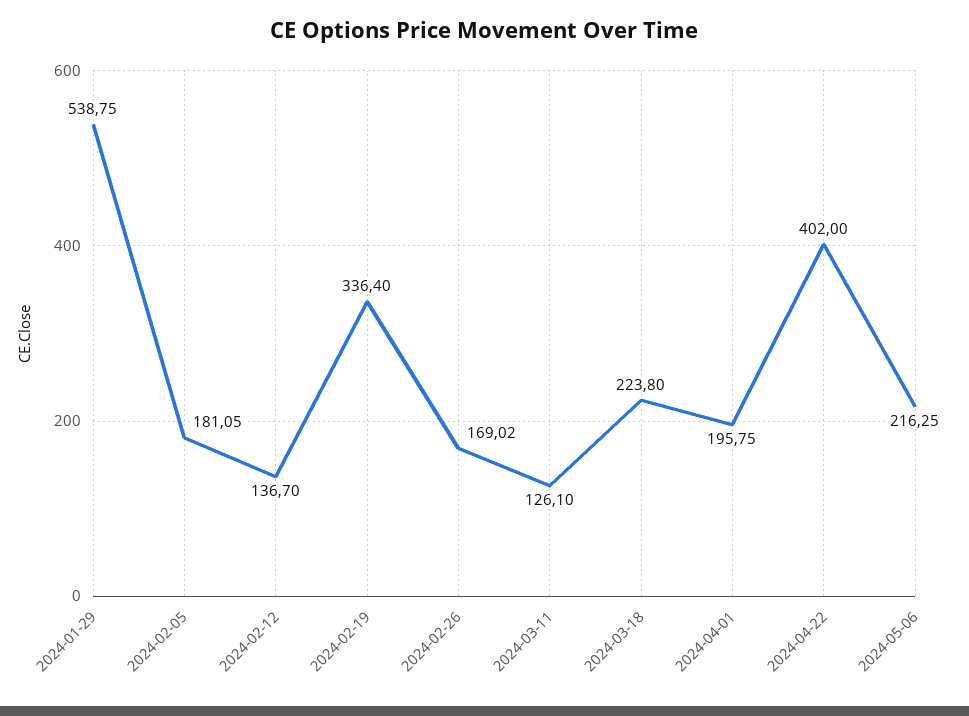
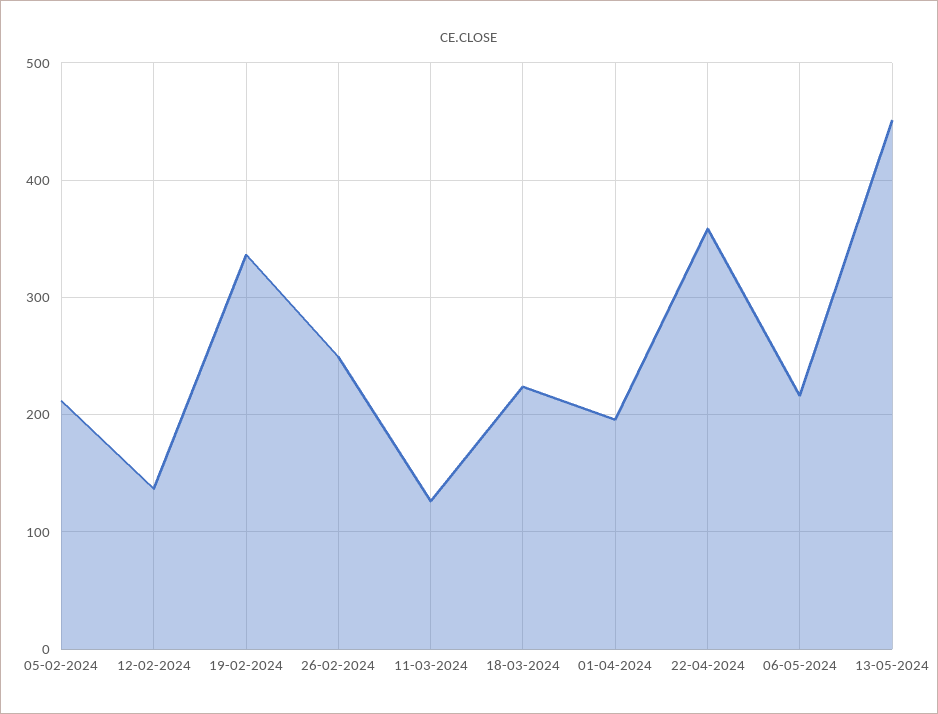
2024-01-29: 538.75 -> none
2024-02-05: 181.05 -> 210
2024-02-26: 169.02 -> 250
2024-04-22: 402 -> 360
13-05-2024: none -> 450

